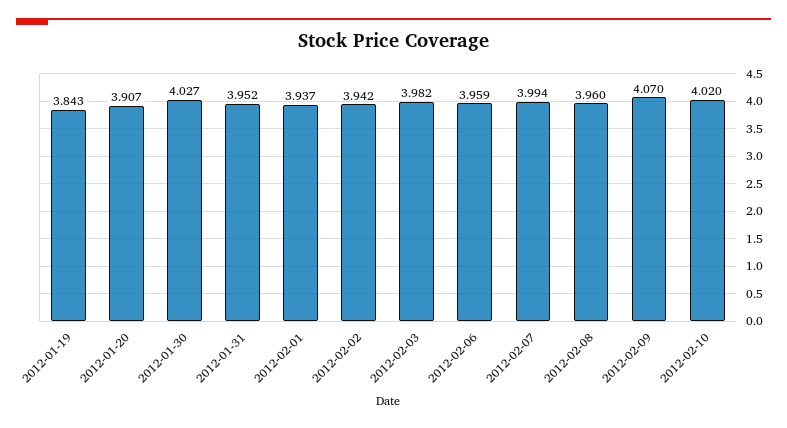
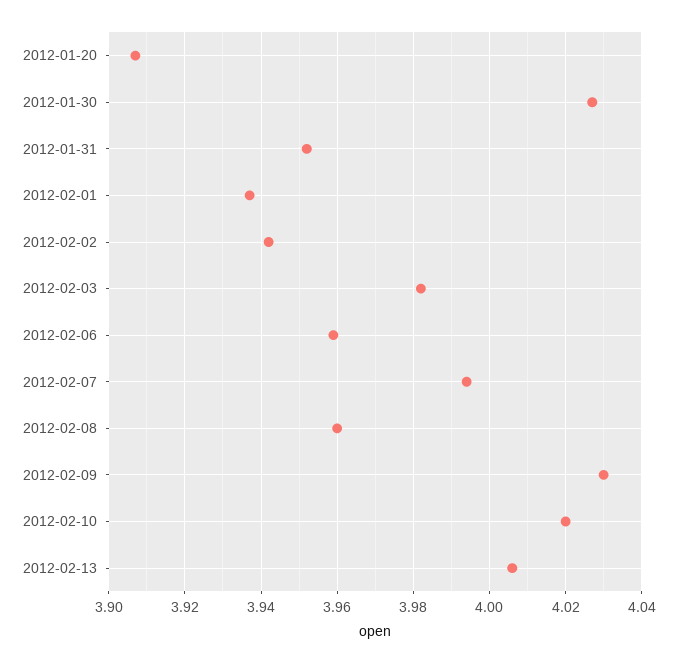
2012-01-19: 3.843 -> none
2012-02-09: 4.07 -> 4.03
2012-02-13: none -> 4.005

